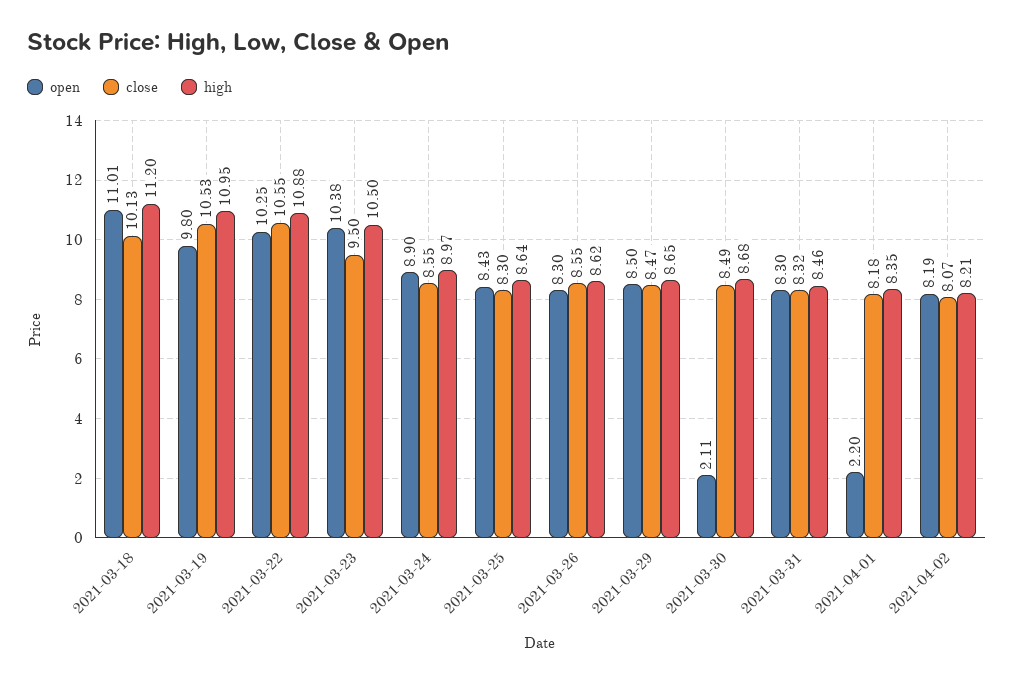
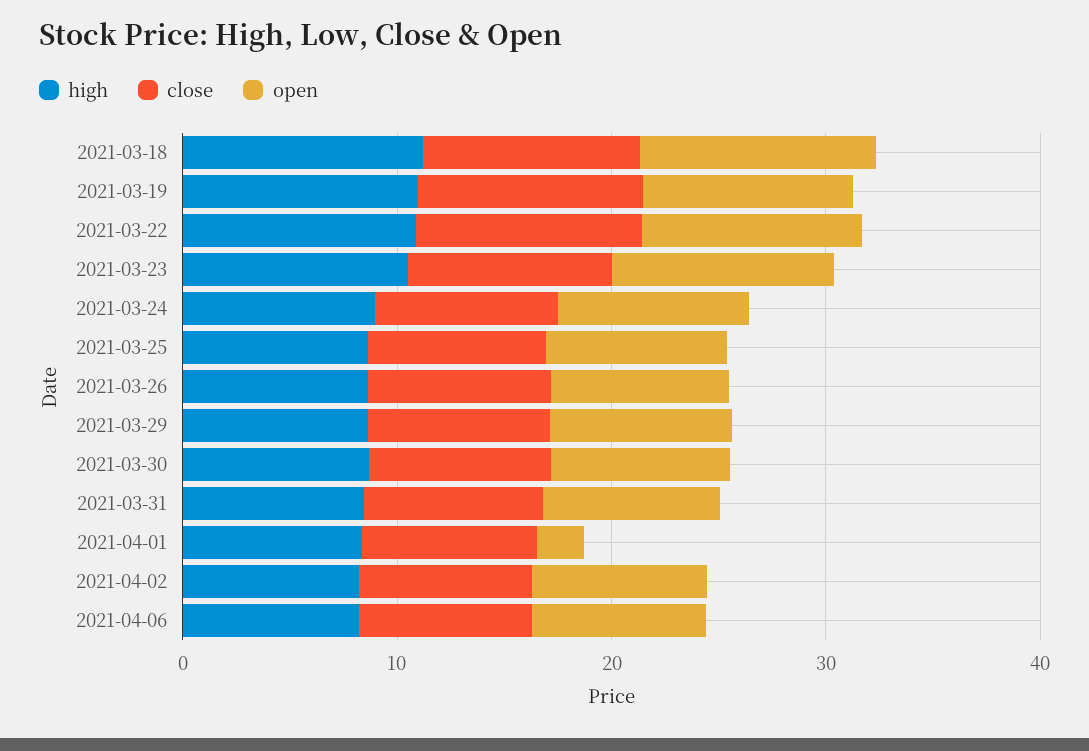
open, 2021-03-30: 2.11 -> 8
high, 2021-04-06: none -> 8
close, 2021-04-06: none -> 8
open, 2021-04-06: none -> 8

